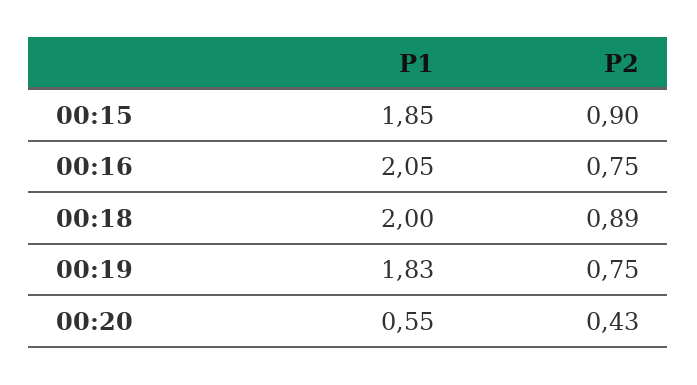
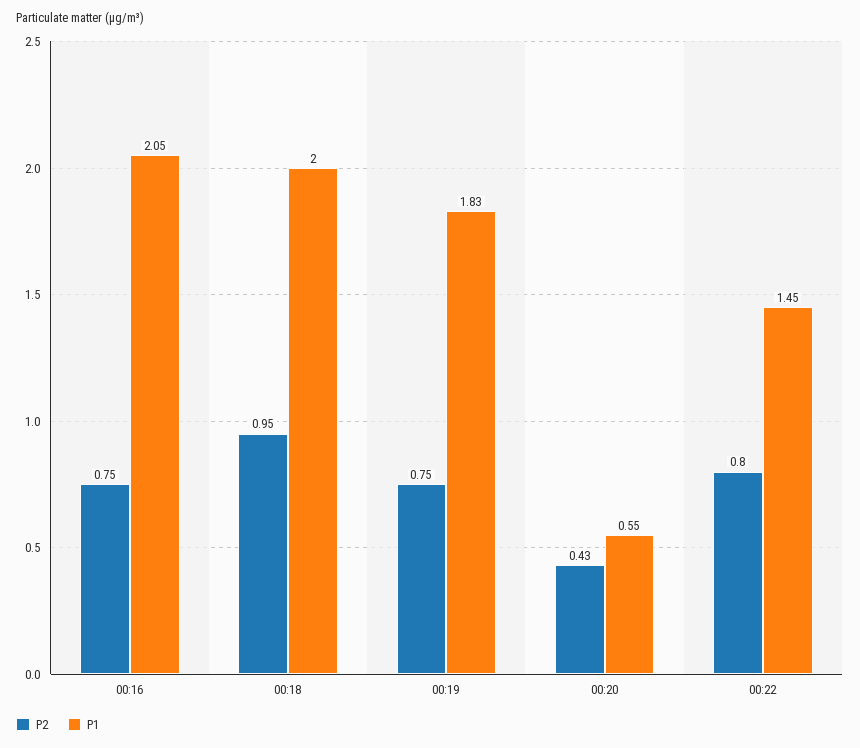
P1, 00:15: 1.85 -> none
P2, 00:15: 0.9 -> none
P2, 00:18: 0.89 -> 0.95
P2, 00:22: none -> 0.8
P1, 00:22: none -> 1.45

